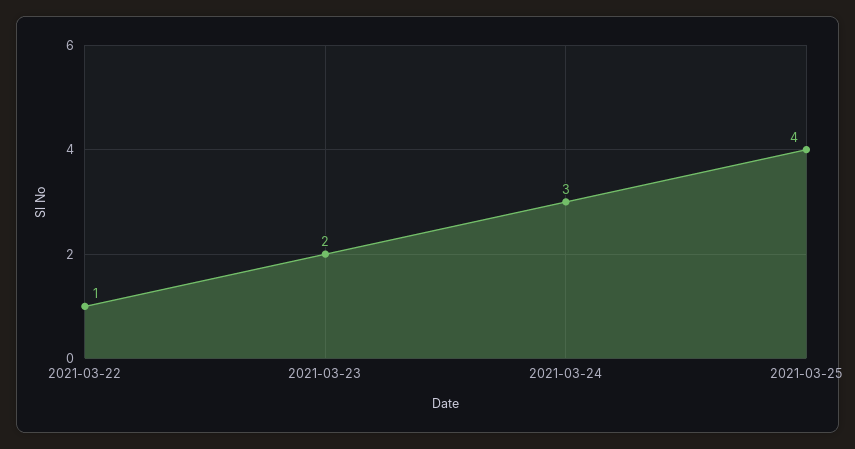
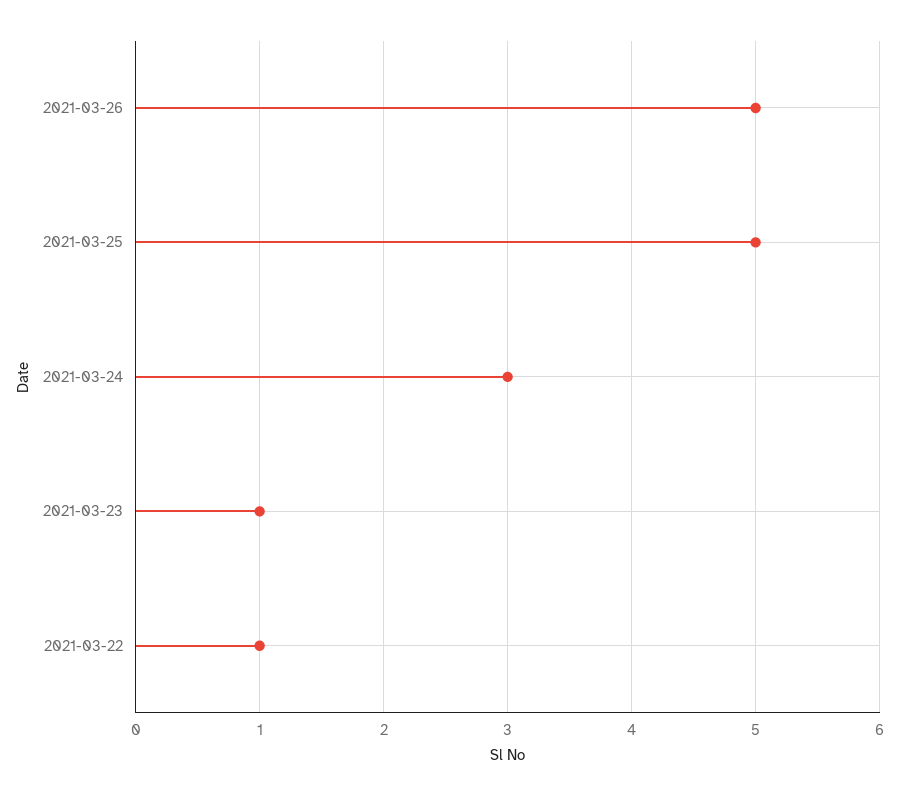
2021-03-23: 2 -> 1
2021-03-25: 4 -> 5
2021-03-26: none -> 5

